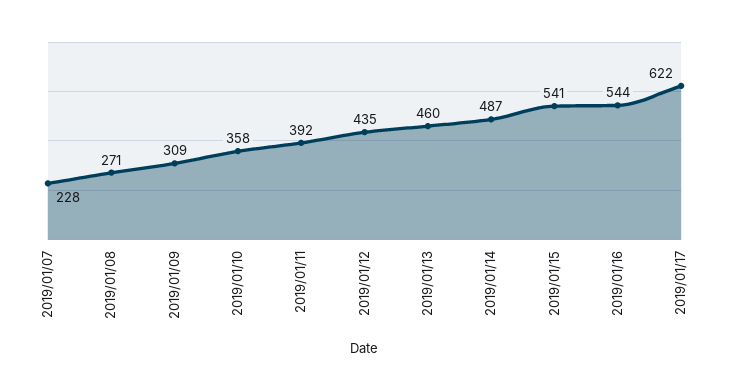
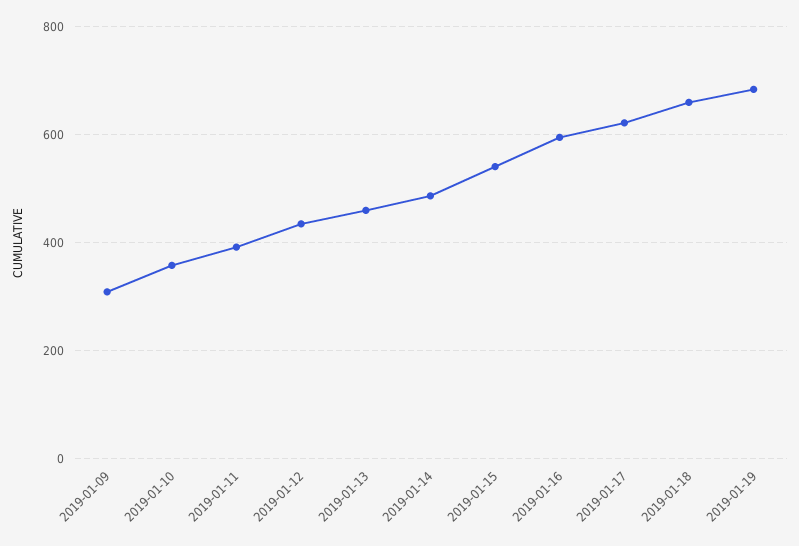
2019/01/07: 228 -> none
2019/01/08: 271 -> none
2019/01/16: 544 -> 600
2019-01-18: none -> 660
2019-01-19: none -> 680

